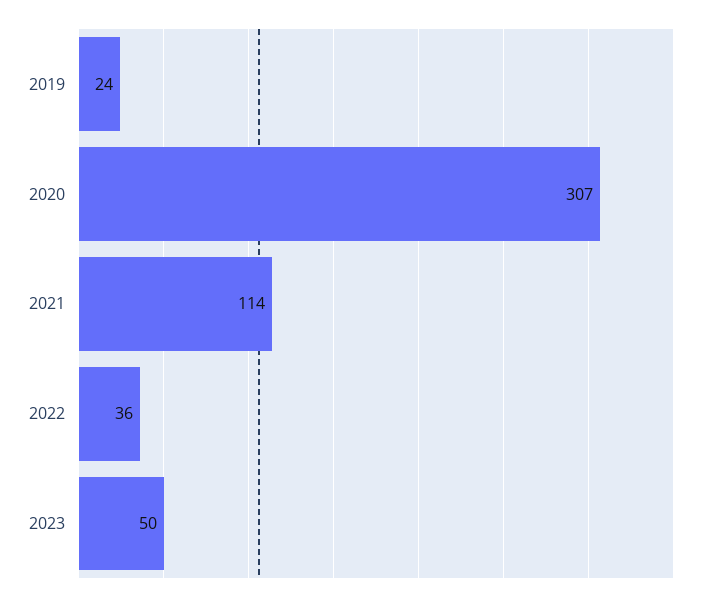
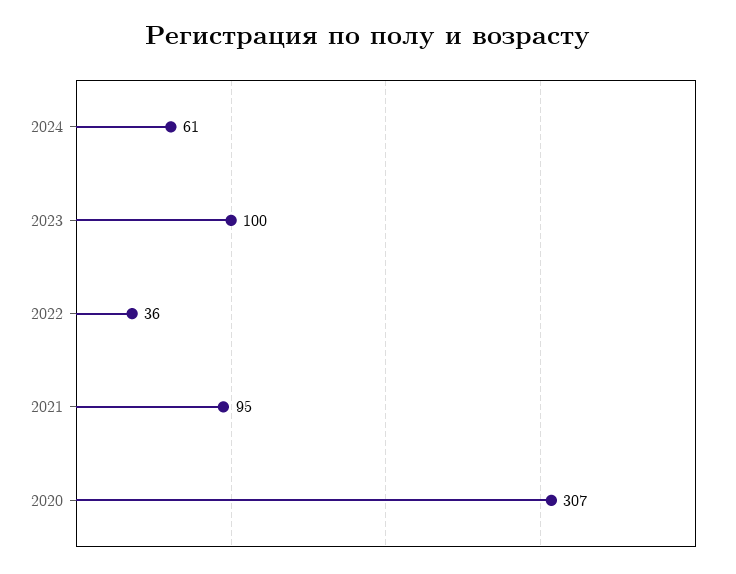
2019: 24 -> none
2021: 114 -> 95
2023: 50 -> 100
2024: none -> 61

